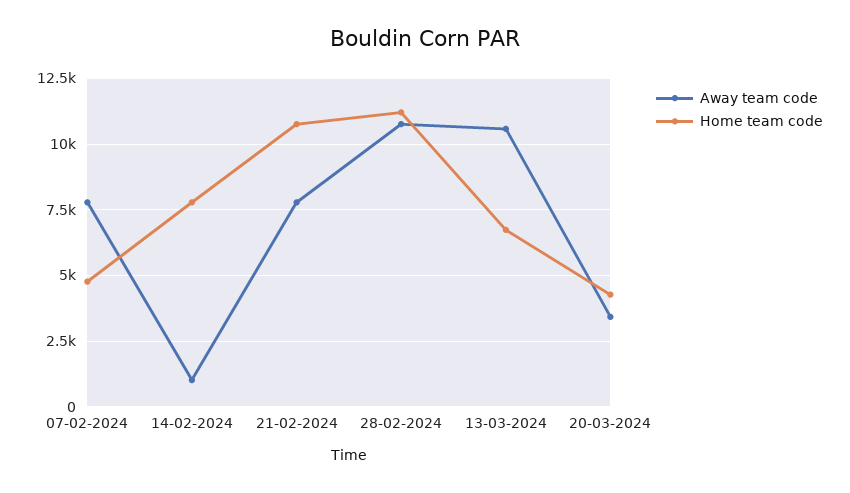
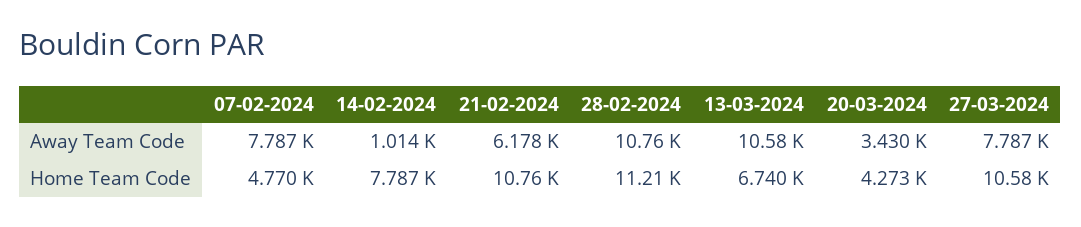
Away team code, 21-02-2024: 7750 -> 6178
Away team code, 27-03-2024: none -> 7787
Home team code, 27-03-2024: none -> 10580

